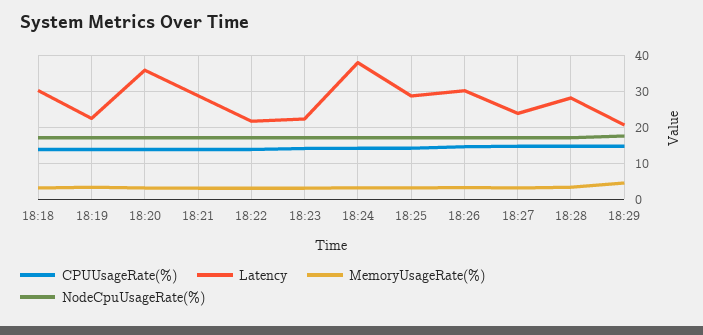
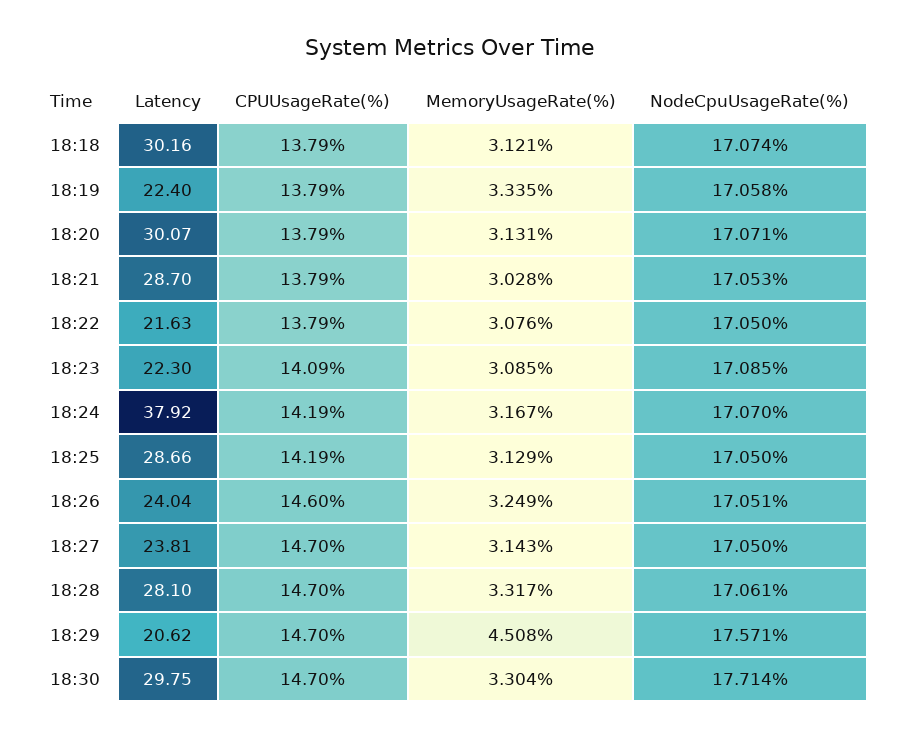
Latency, 18:20: 36 -> 30.07
Latency, 18:26: 30 -> 24.04
Latency, 18:30: none -> 29.75
CPUUsageRate(%), 18:30: none -> 14.7
MemoryUsageRate(%), 18:30: none -> 3.304
NodeCpuUsageRate(%), 18:30: none -> 17.714

